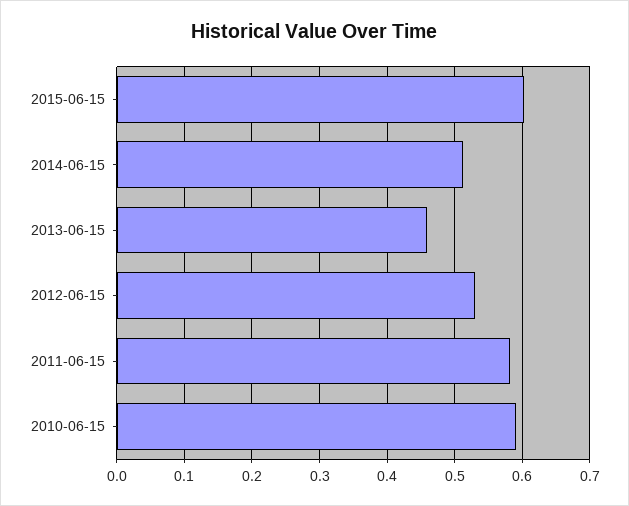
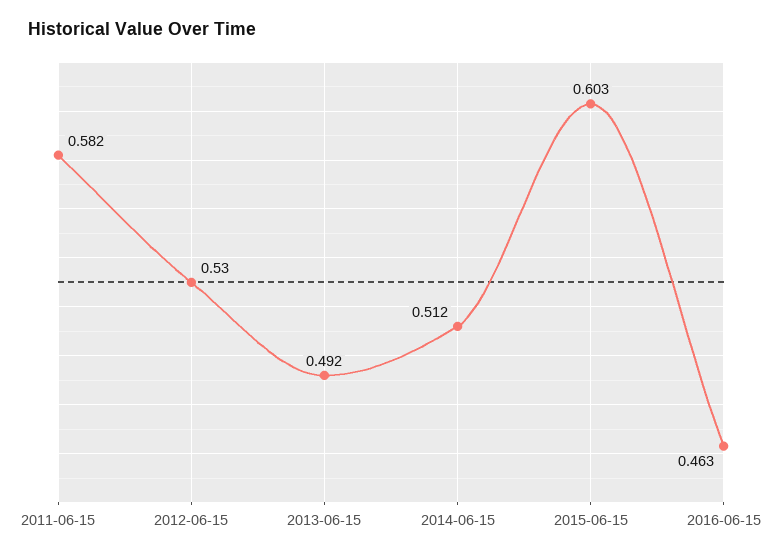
2013-06-15: 0.46 -> 0.492
2010-06-15: 0.59 -> none
2016-06-15: none -> 0.463

